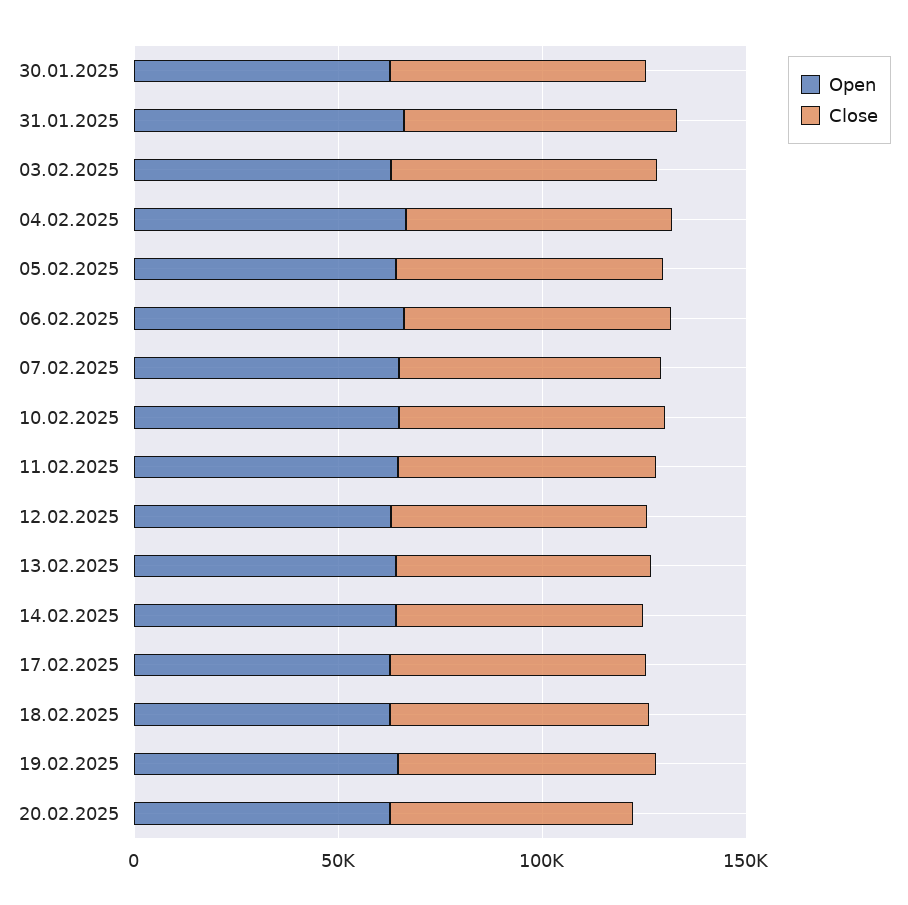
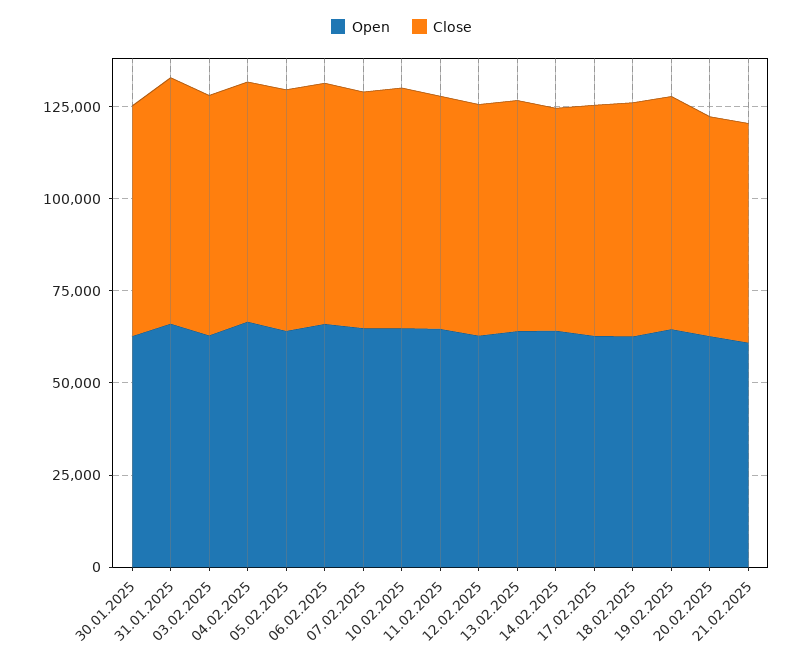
Open, 21.02.2025: none -> 60000
Close, 21.02.2025: none -> 60000

